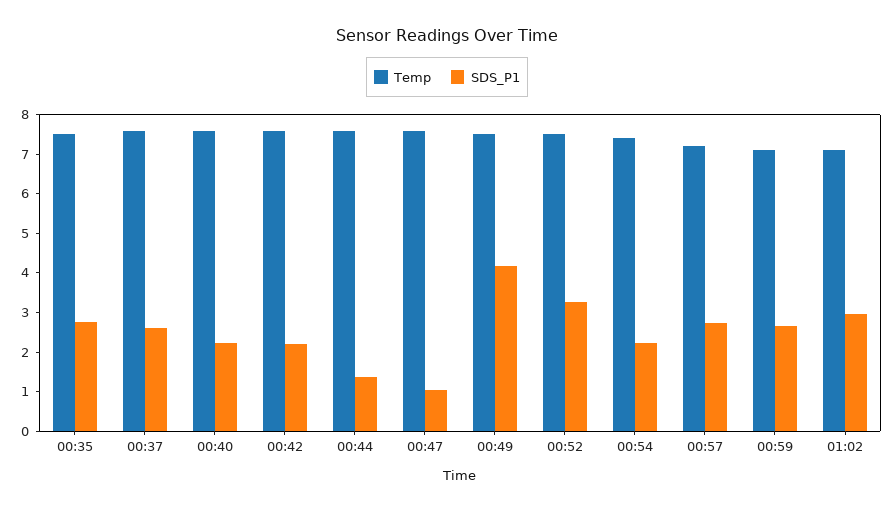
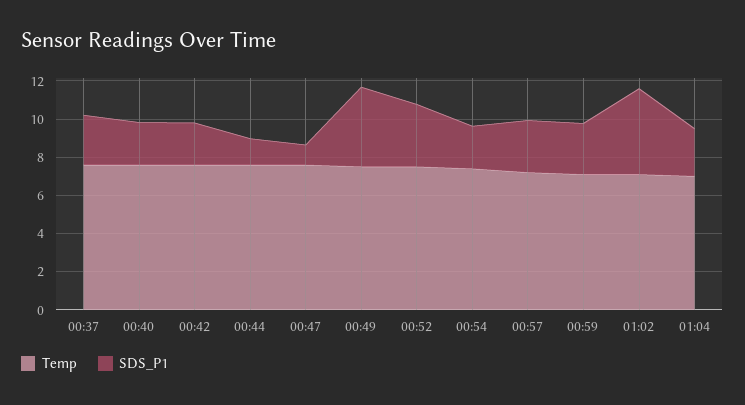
Temp, 00:35: 7.5 -> none
SDS_P1, 00:35: 2.75 -> none
SDS_P1, 01:02: 3 -> 4.5
Temp, 01:04: none -> 7
SDS_P1, 01:04: none -> 2.5

